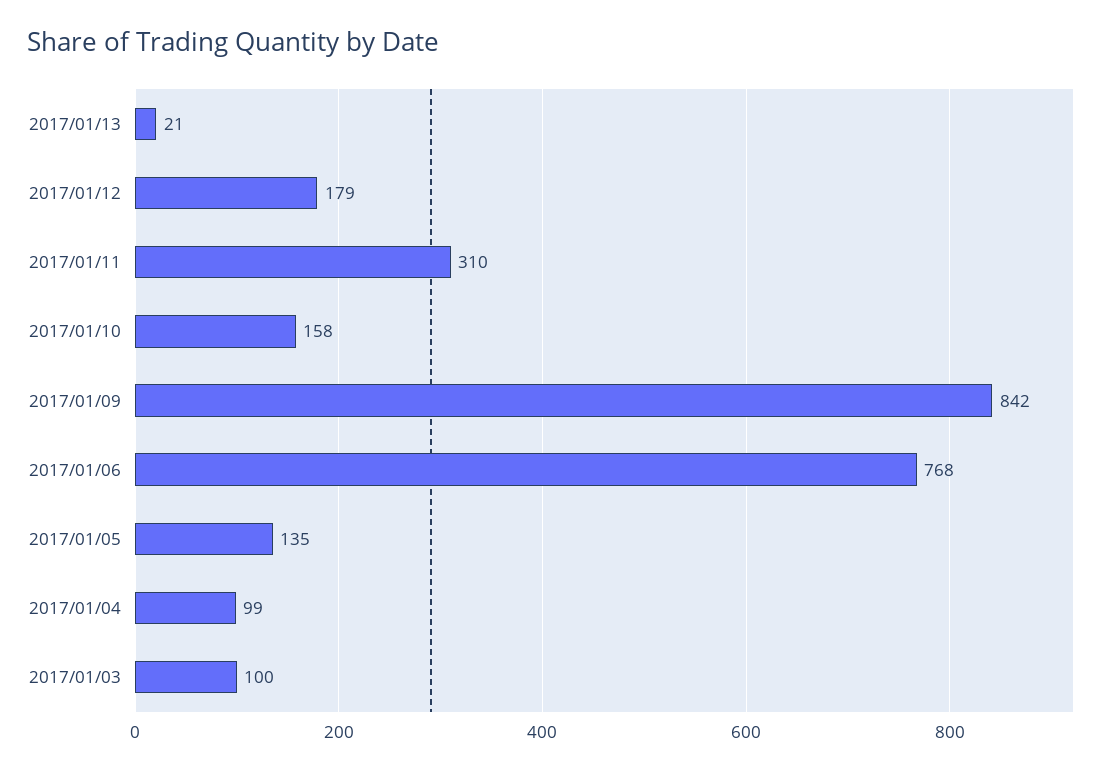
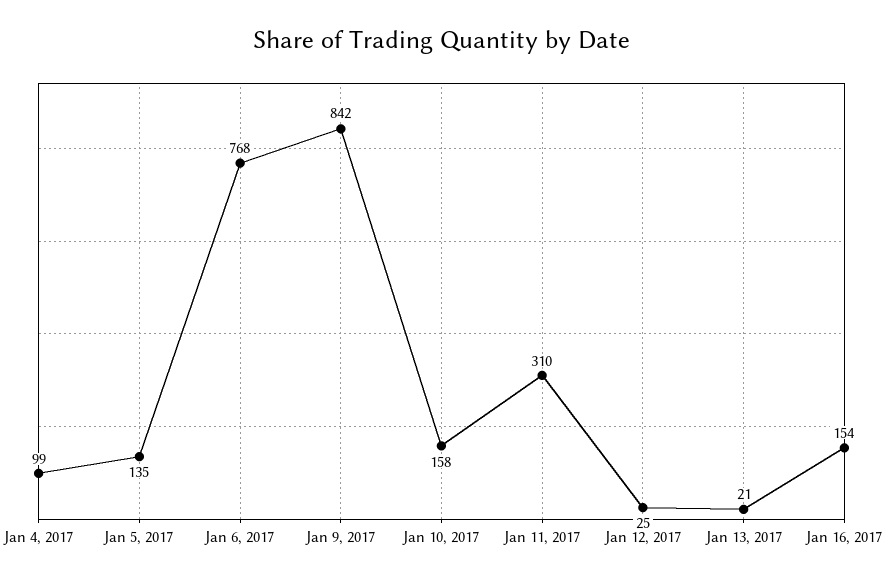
2017/01/12: 179 -> 25
2017/01/03: 100 -> none
Jan 16, 2017: none -> 154

